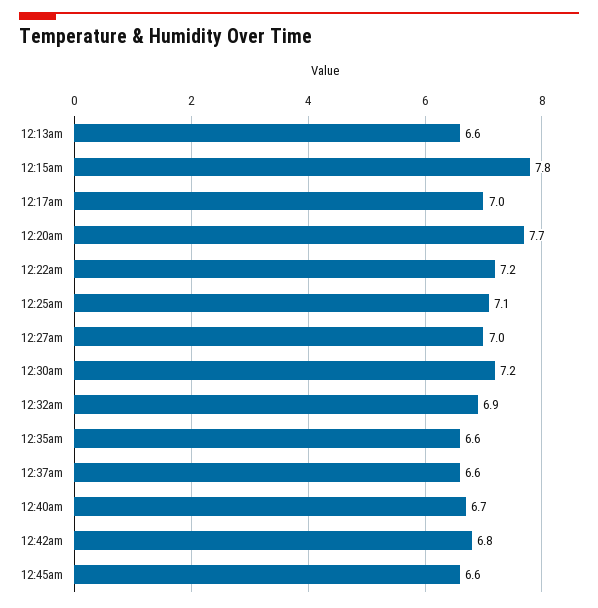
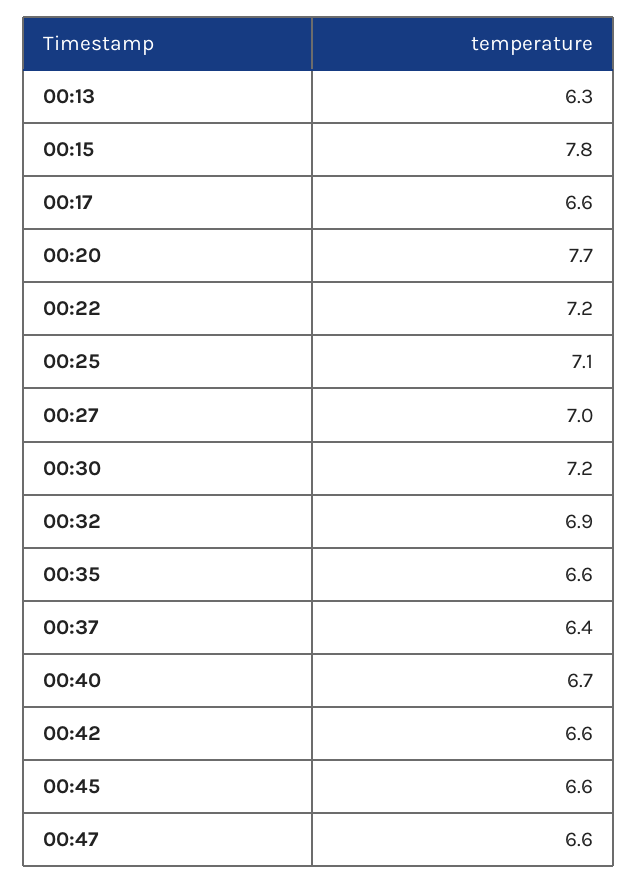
12:13am: 6.6 -> 6.3
12:17am: 7 -> 6.6
12:37am: 6.6 -> 6.4
12:42am: 6.8 -> 6.6
00:47: none -> 6.6

